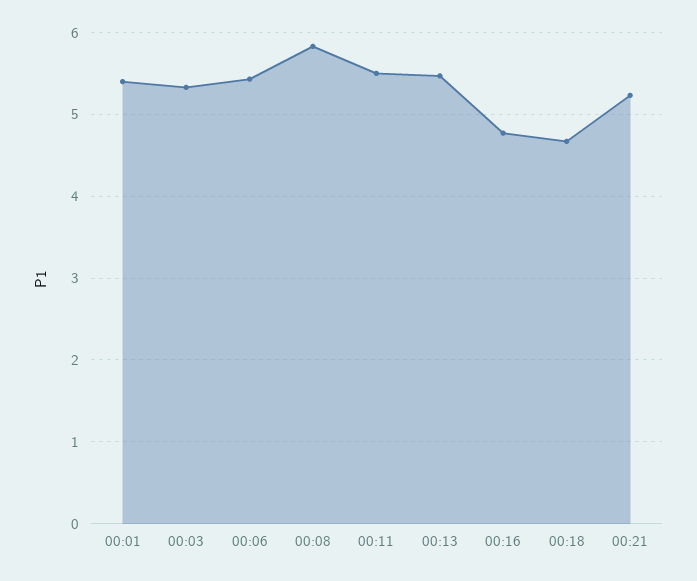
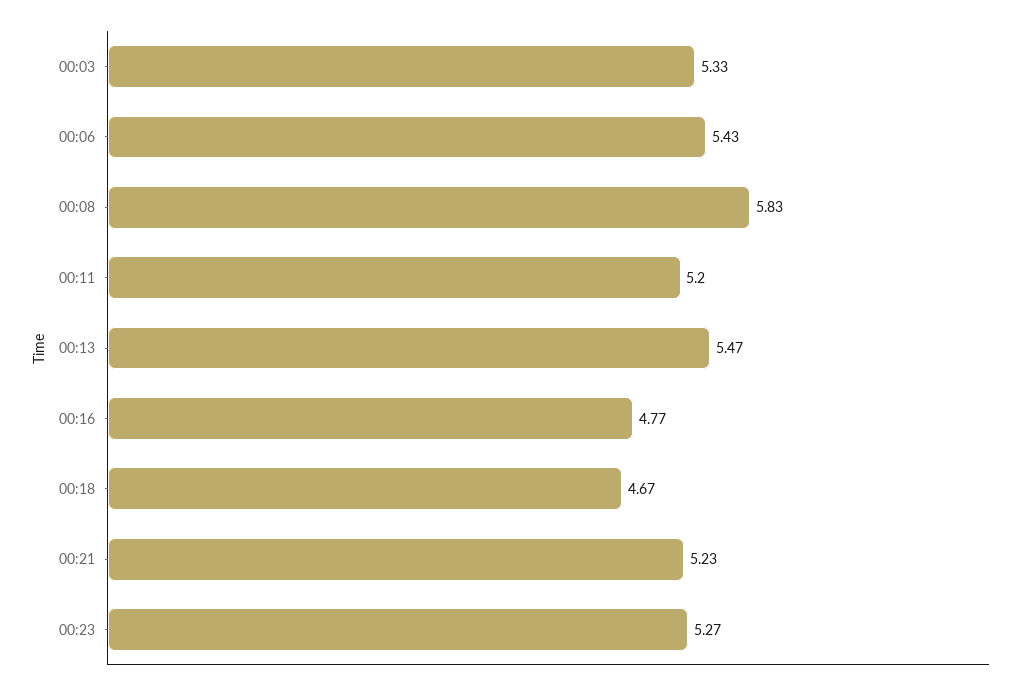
00:01: 5.4 -> none
00:11: 5.5 -> 5.2
00:23: none -> 5.27

